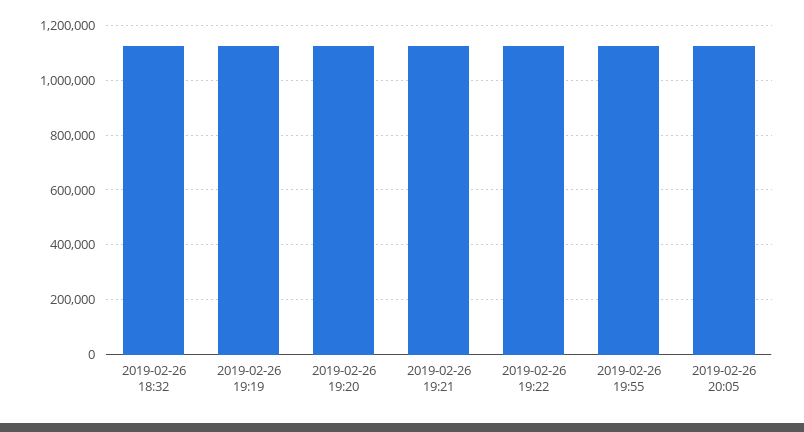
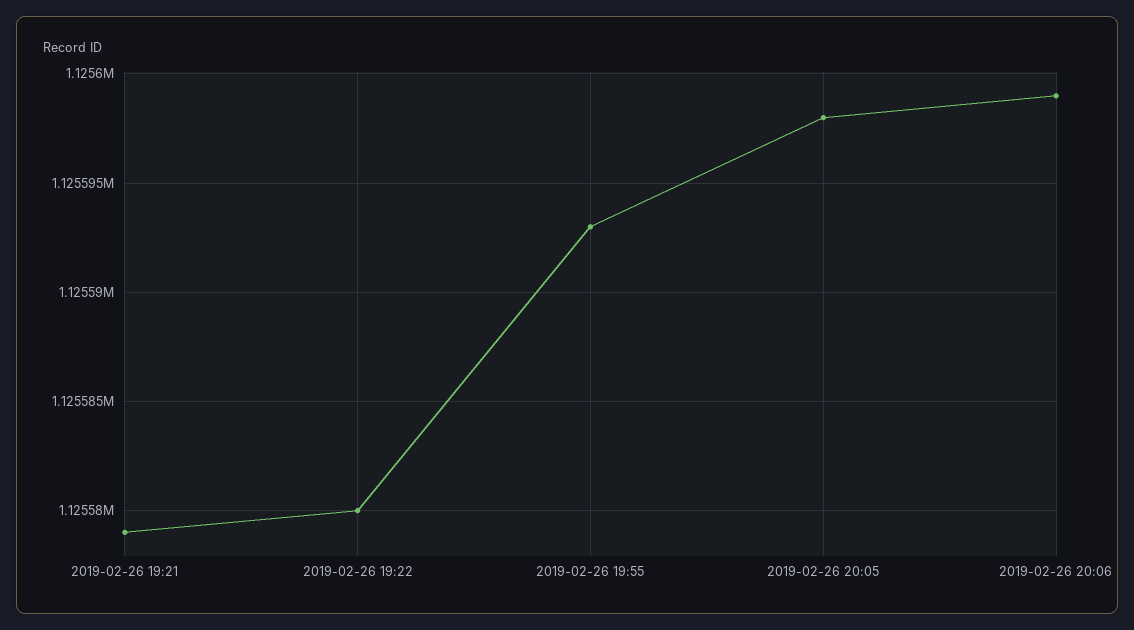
2019-02-26 18:32: 1125000 -> none
2019-02-26 19:19: 1125000 -> none
2019-02-26 19:20: 1125000 -> none
2019-02-26 20:06: none -> 1125599

